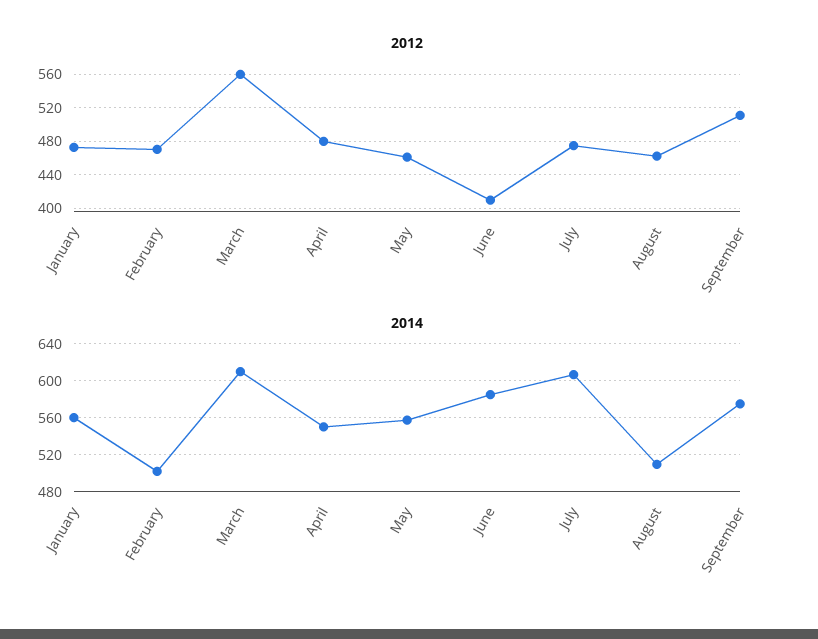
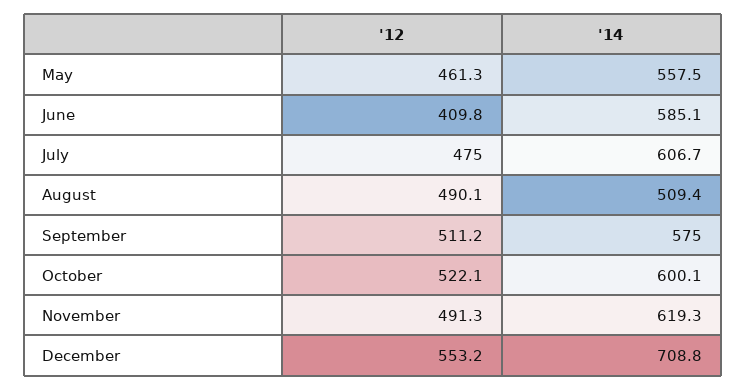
2012, January: 470 -> none
2012, February: 470 -> none
2012, March: 560 -> none
2012, April: 480 -> none
2012, August: 460 -> 490.1
2014, January: 560 -> none
2014, February: 500 -> none
2014, March: 610 -> none
2014, April: 550 -> none
2012, October: none -> 522.1
2014, October: none -> 600.1
2012, November: none -> 491.3
2014, November: none -> 619.3
2012, December: none -> 553.2
2014, December: none -> 708.8

